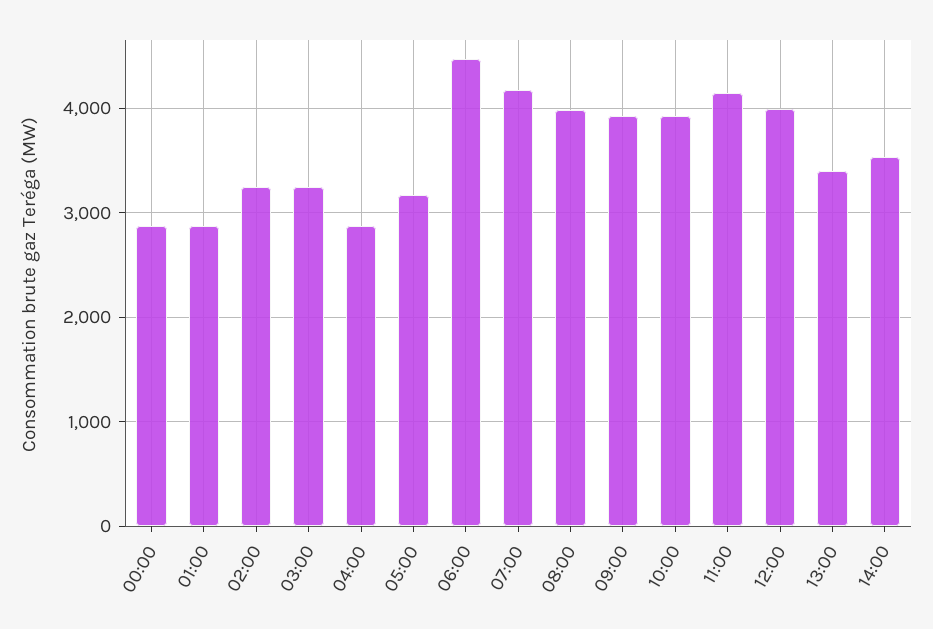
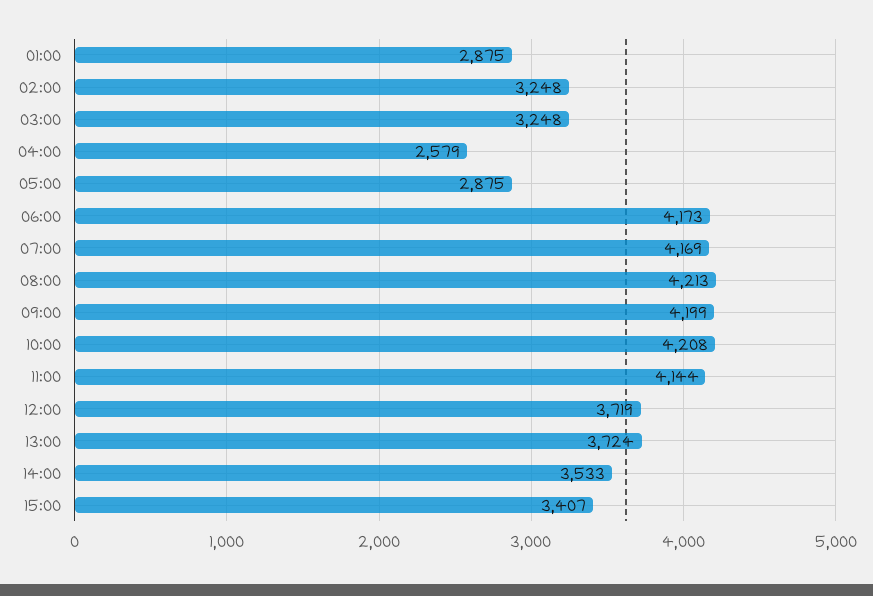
00:00: 2900 -> none
04:00: 2900 -> 2579
05:00: 3200 -> 2875
06:00: 4500 -> 4173
08:00: 4000 -> 4213
09:00: 3900 -> 4199
10:00: 3900 -> 4208
12:00: 4000 -> 3719
13:00: 3400 -> 3724
15:00: none -> 3407

